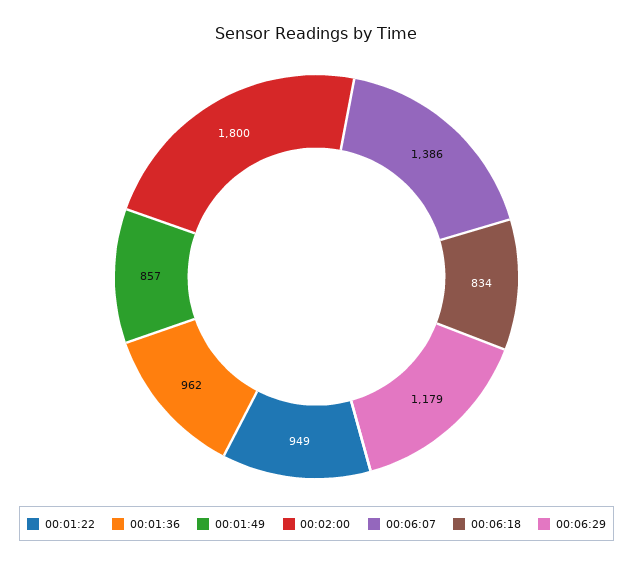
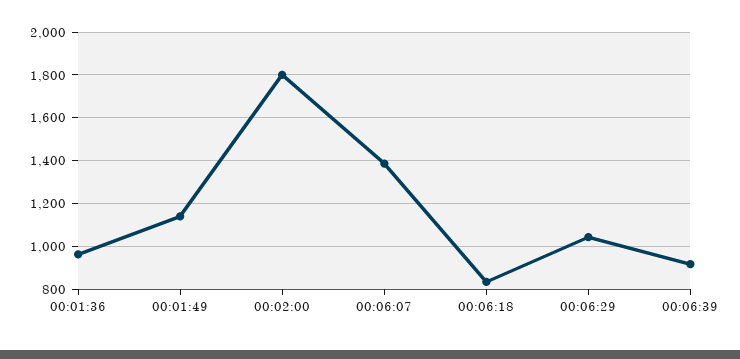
00:01:22: 949 -> none
00:01:49: 857 -> 1150
00:06:29: 1179 -> 1050
00:06:39: none -> 900

